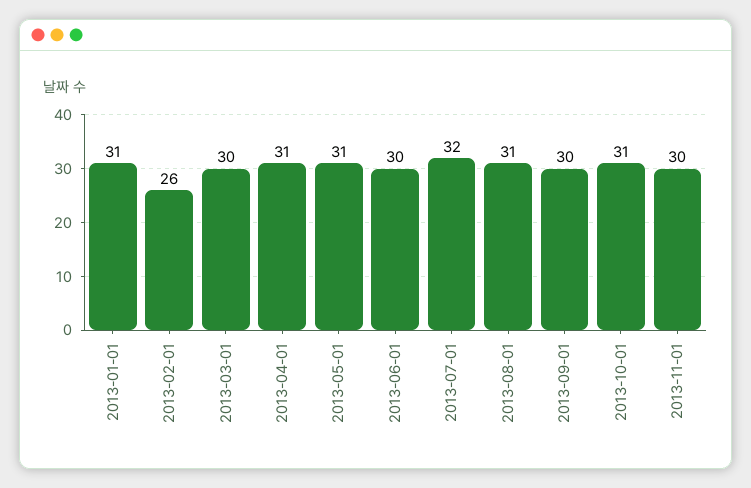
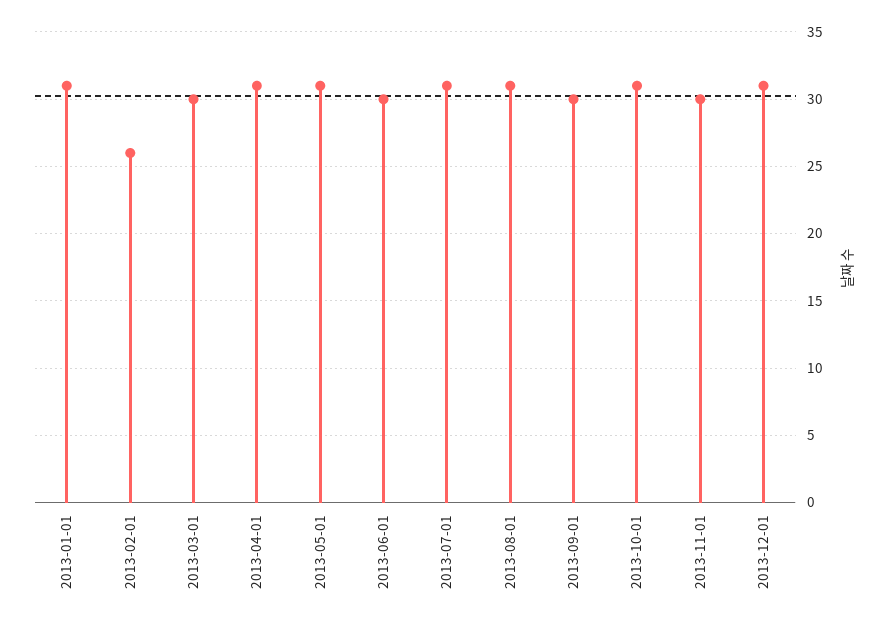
2013-07-01: 32 -> 31
2013-12-01: none -> 31

